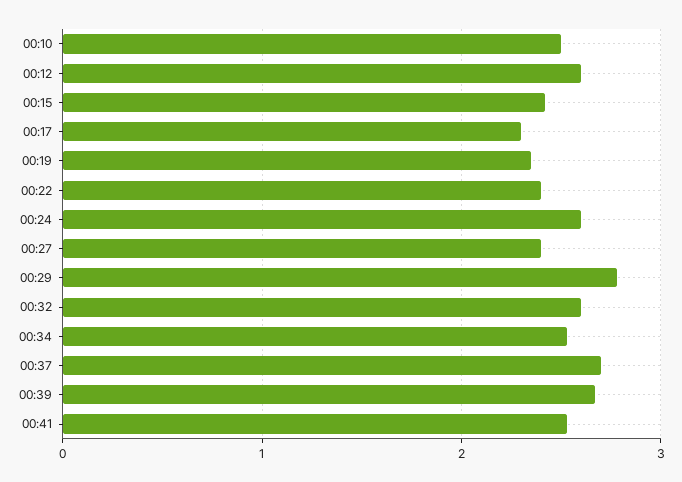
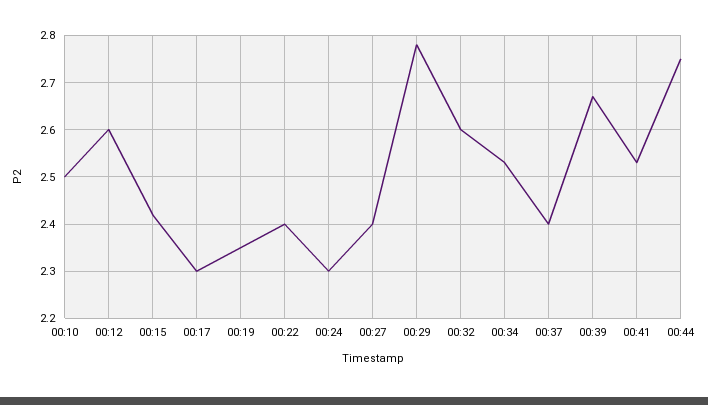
00:24: 2.6 -> 2.3
00:37: 2.7 -> 2.4
00:44: none -> 2.75

